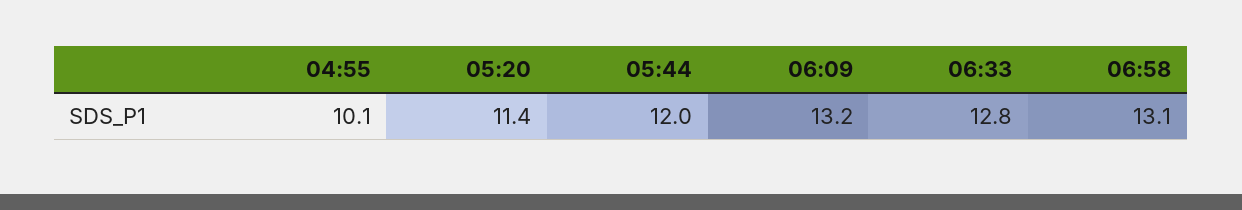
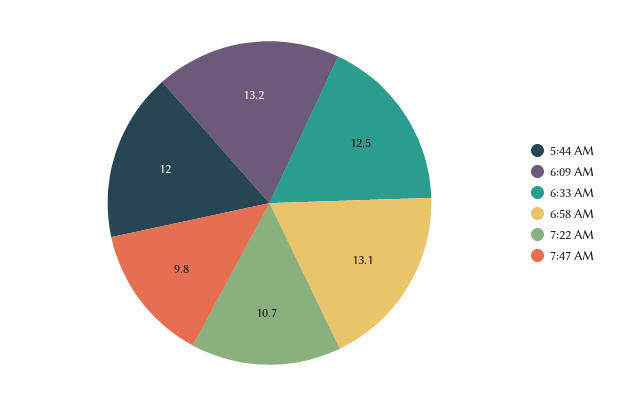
04:55: 10.1 -> none
05:20: 11.4 -> none
06:33: 12.8 -> 12.5
7:22 AM: none -> 10.7
7:47 AM: none -> 9.8

